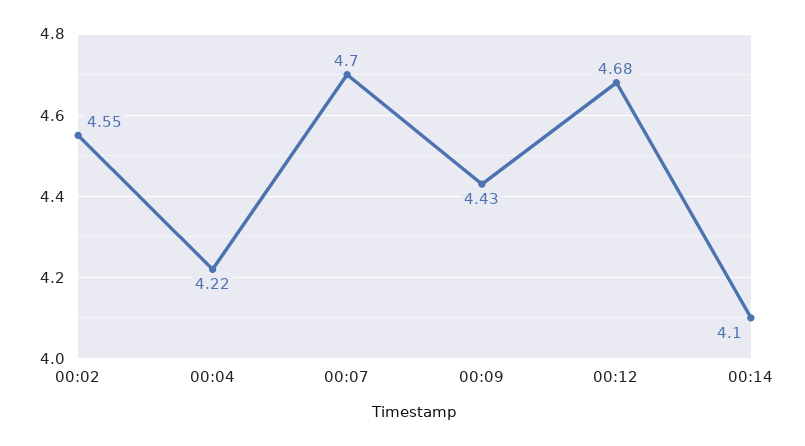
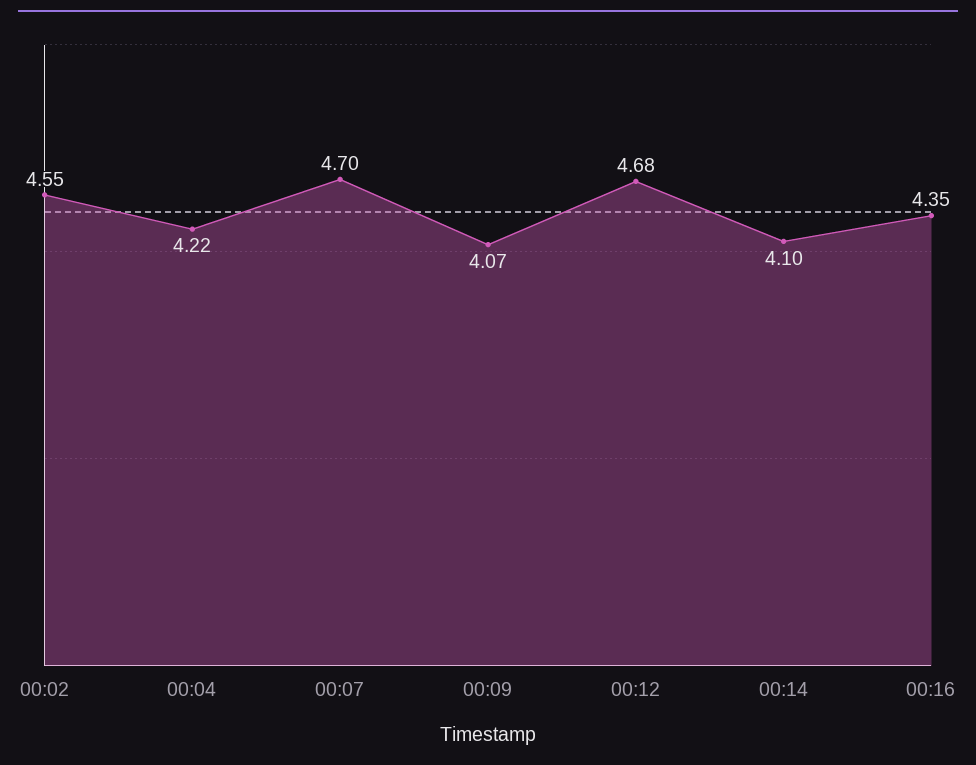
00:09: 4.43 -> 4.07
00:16: none -> 4.35

